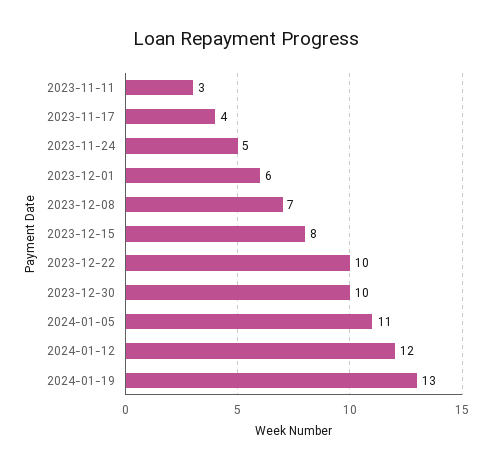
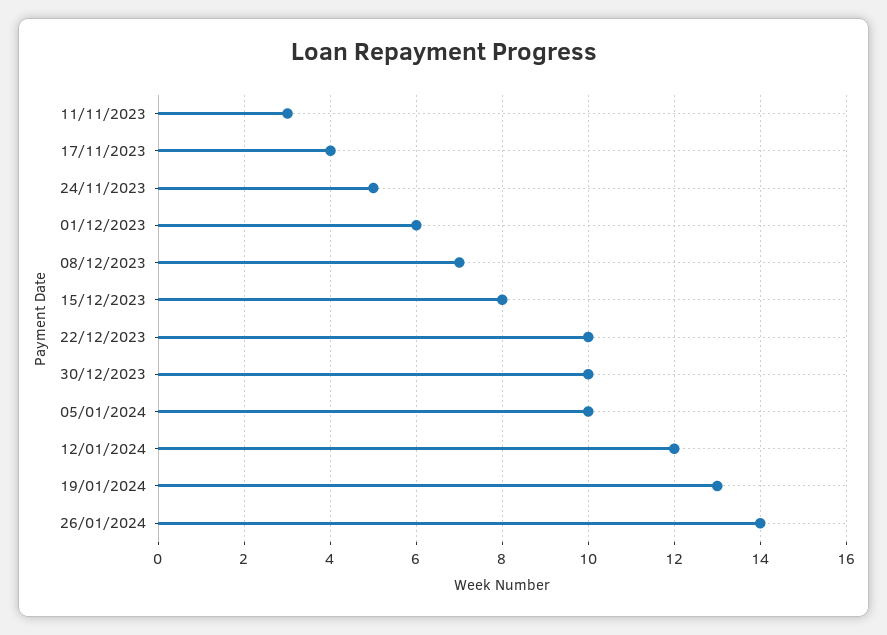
2024-01-05: 11 -> 10
26/01/2024: none -> 14

